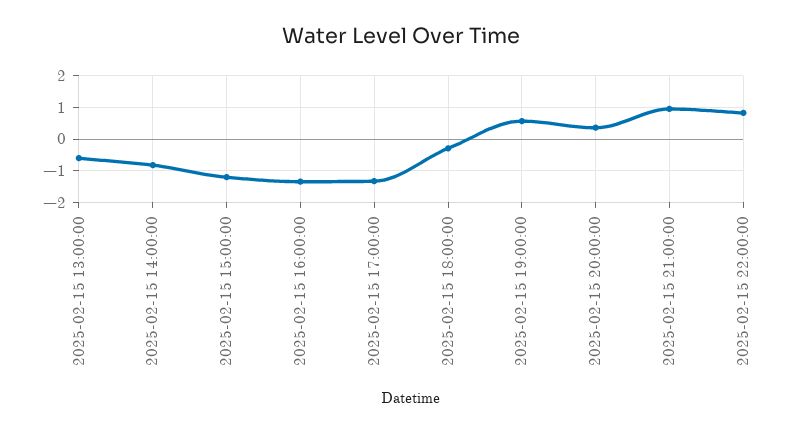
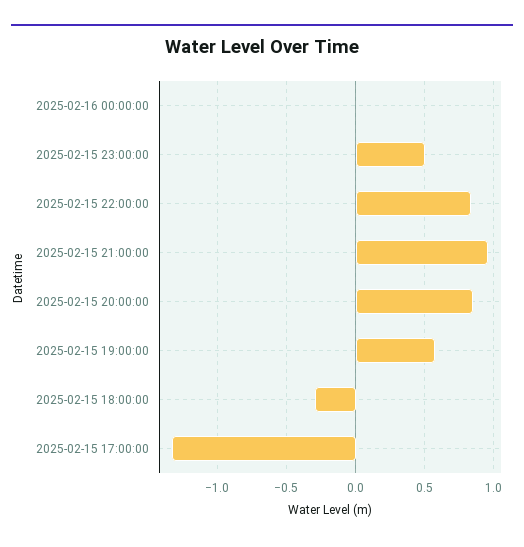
2025-02-15 13:00:00: -0.6 -> none
2025-02-15 14:00:00: -0.8 -> none
2025-02-15 15:00:00: -1.2 -> none
2025-02-15 16:00:00: -1.4 -> none
2025-02-15 20:00:00: 0.4 -> 0.85
2025-02-16 00:00:00: none -> 0
2025-02-15 23:00:00: none -> 0.5

